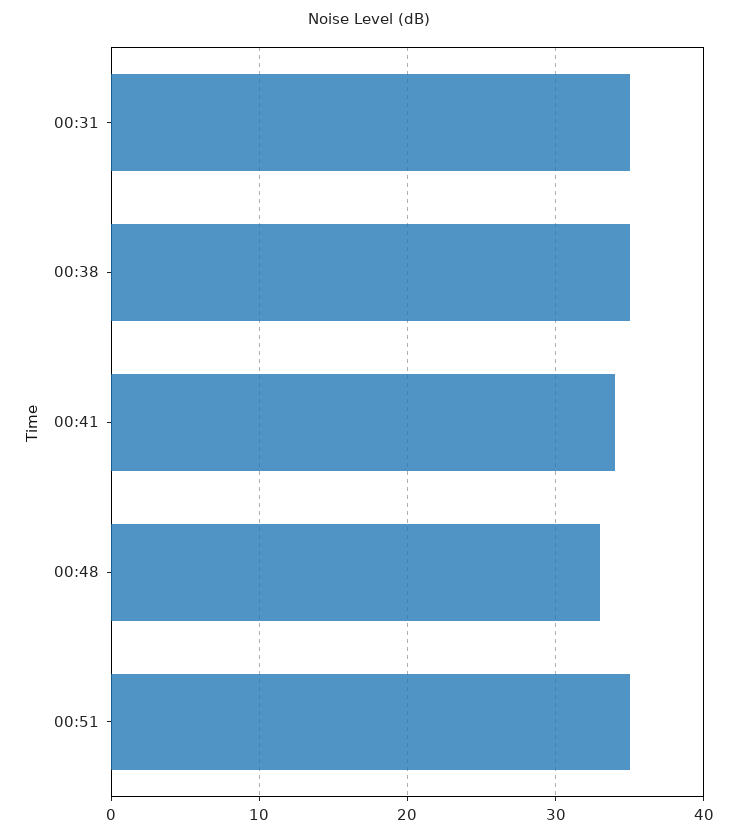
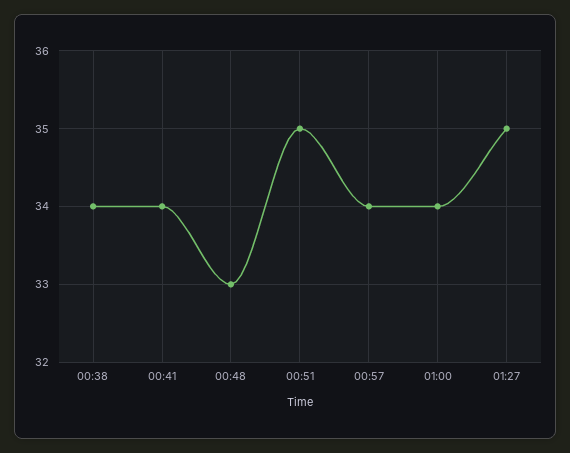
00:31: 35 -> none
00:38: 35 -> 34
00:57: none -> 34
01:00: none -> 34
01:27: none -> 35

